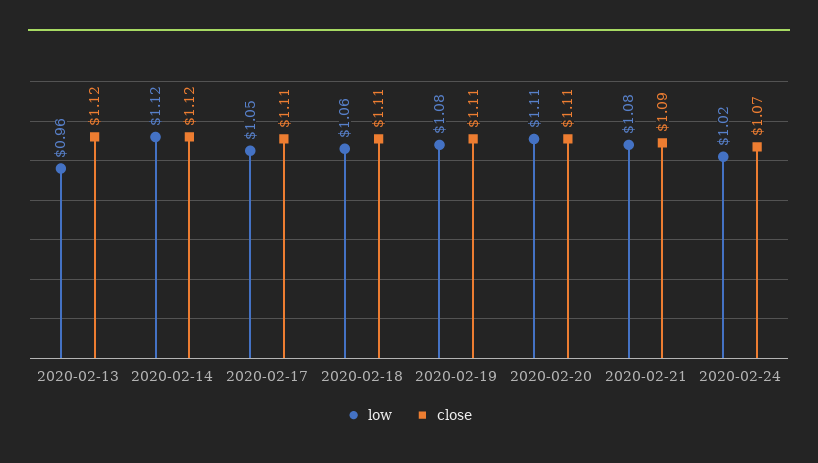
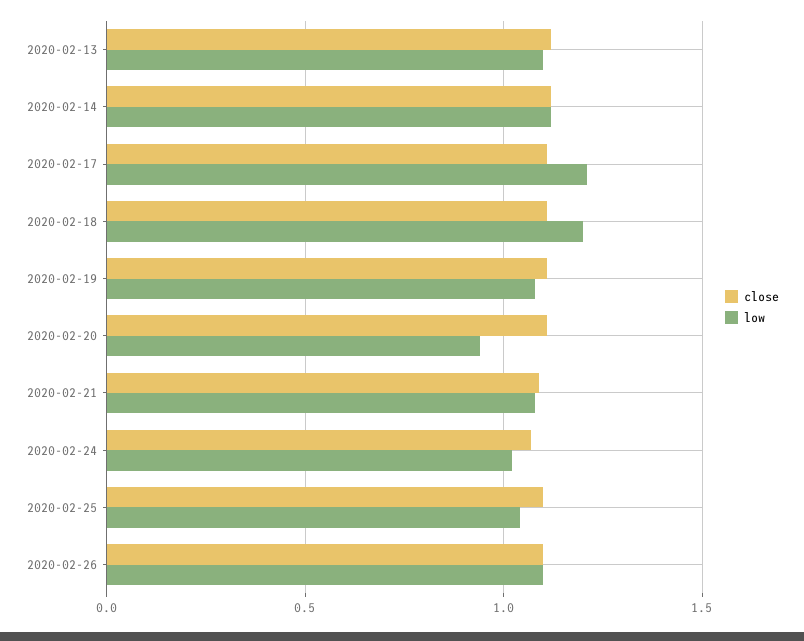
low, 2020-02-13: 0.96 -> 1.1
low, 2020-02-17: 1.05 -> 1.2
low, 2020-02-18: 1.06 -> 1.2
low, 2020-02-20: 1.11 -> 0.95
close, 2020-02-25: none -> 1.1
low, 2020-02-25: none -> 1.05
close, 2020-02-26: none -> 1.1
low, 2020-02-26: none -> 1.1

